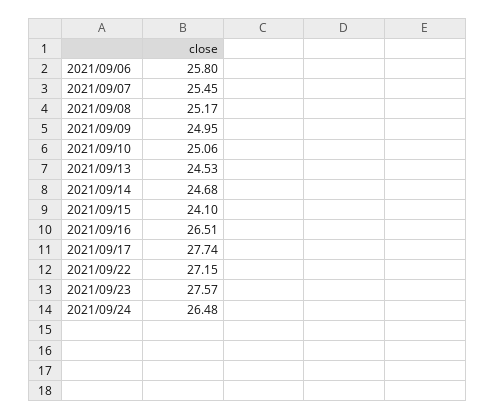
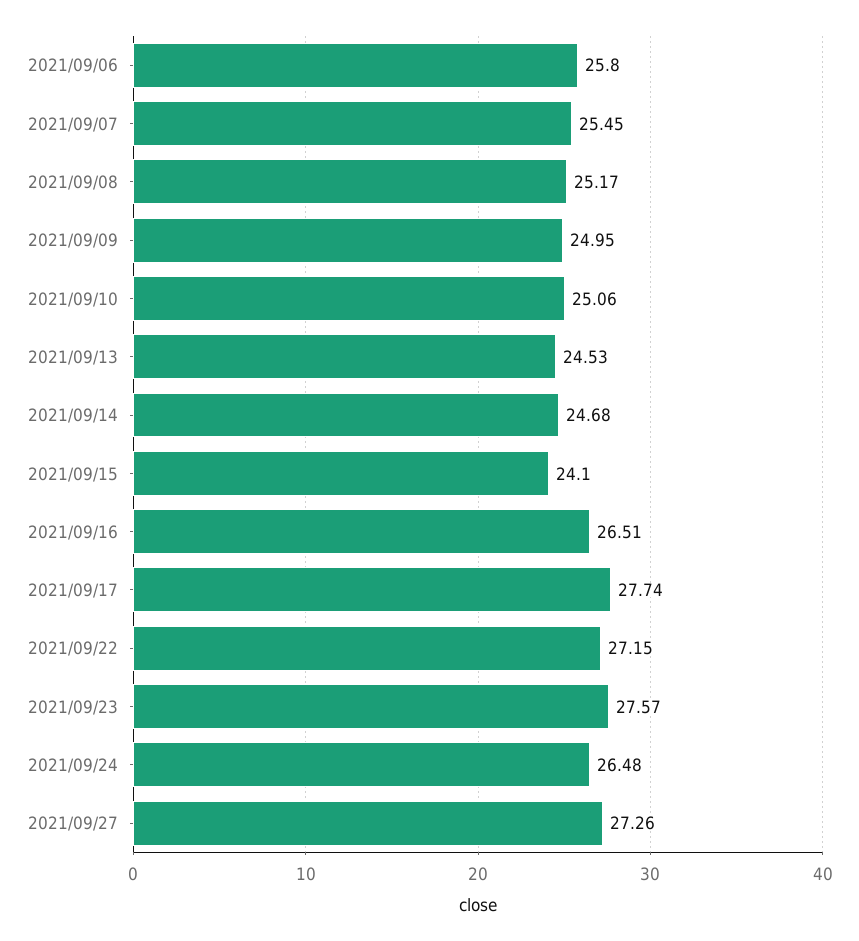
2021/09/27: none -> 27.26

